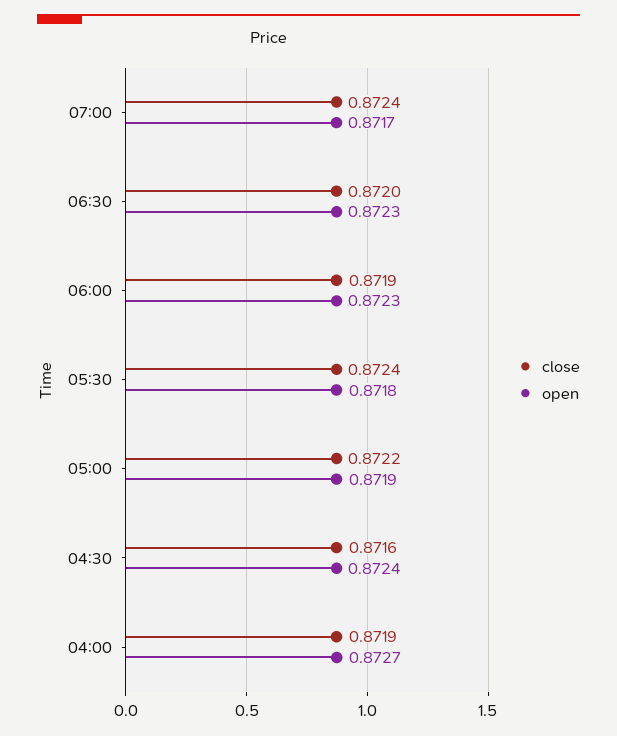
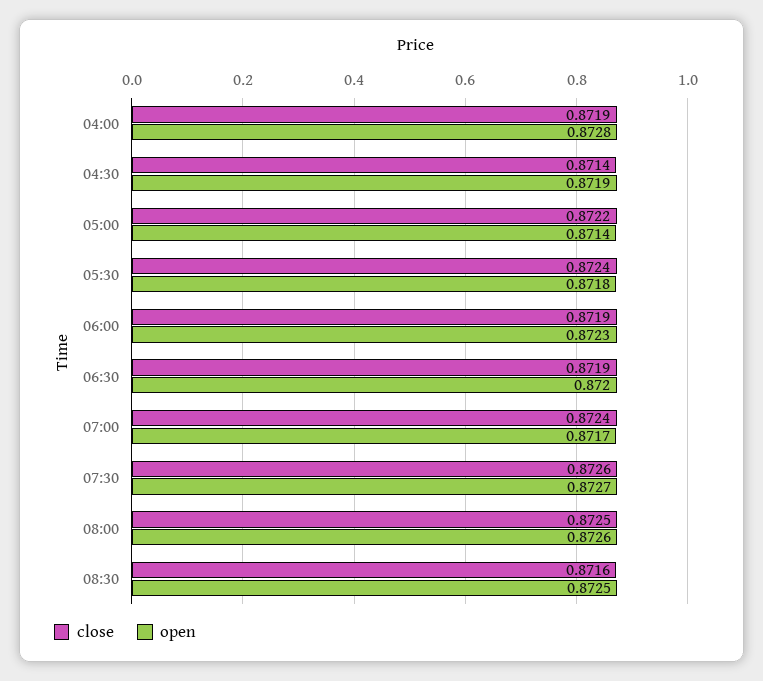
close, 06:30: 0.872 -> 0.8719
open, 06:30: 0.8723 -> 0.872
open, 05:00: 0.8719 -> 0.8714
close, 04:30: 0.8716 -> 0.8714
open, 04:30: 0.8724 -> 0.8719
open, 04:00: 0.8727 -> 0.8728
close, 07:30: none -> 0.8726
open, 07:30: none -> 0.8727
close, 08:00: none -> 0.8725
open, 08:00: none -> 0.8726
close, 08:30: none -> 0.8716
open, 08:30: none -> 0.8725

